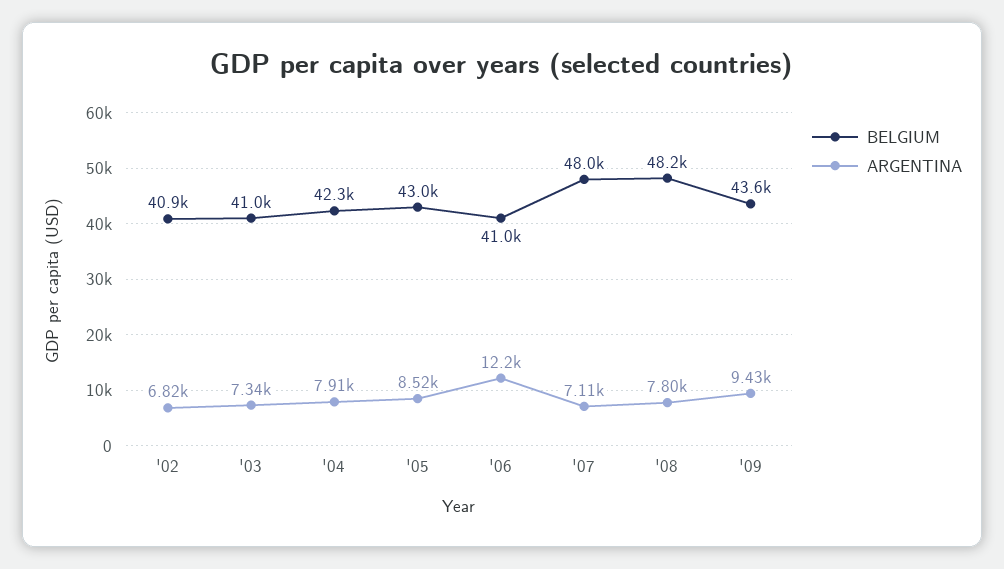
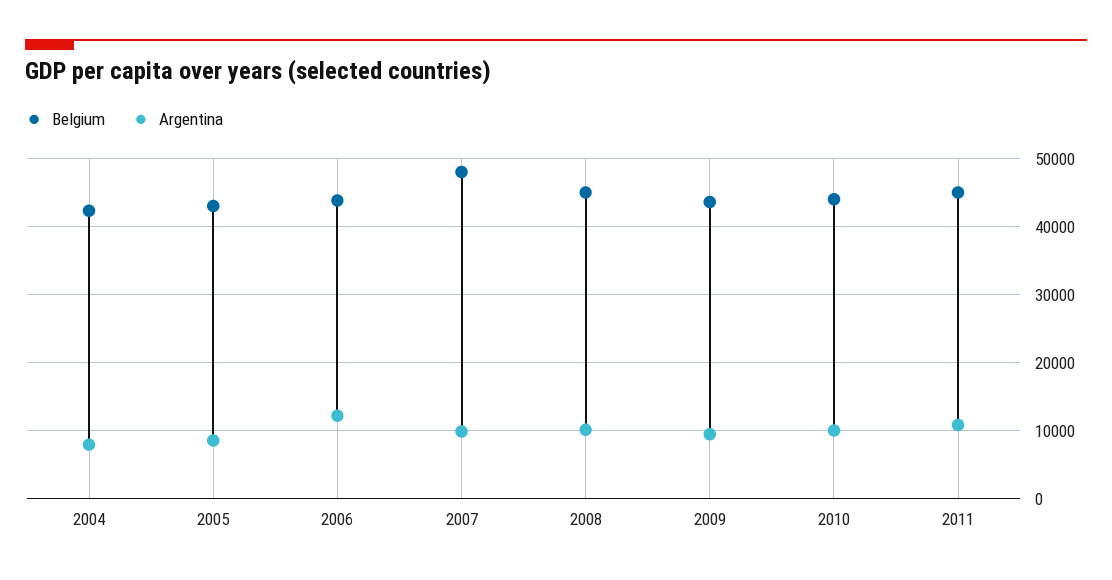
BELGIUM, '02: 40900 -> none
ARGENTINA, '02: 6820 -> none
BELGIUM, '03: 41000 -> none
ARGENTINA, '03: 7340 -> none
BELGIUM, '06: 41000 -> 44000
ARGENTINA, '07: 7110 -> 10000
BELGIUM, '08: 48200 -> 45000
ARGENTINA, '08: 7800 -> 10000
BELGIUM, 2010: none -> 44000
ARGENTINA, 2010: none -> 10000
BELGIUM, 2011: none -> 45000
ARGENTINA, 2011: none -> 11000

